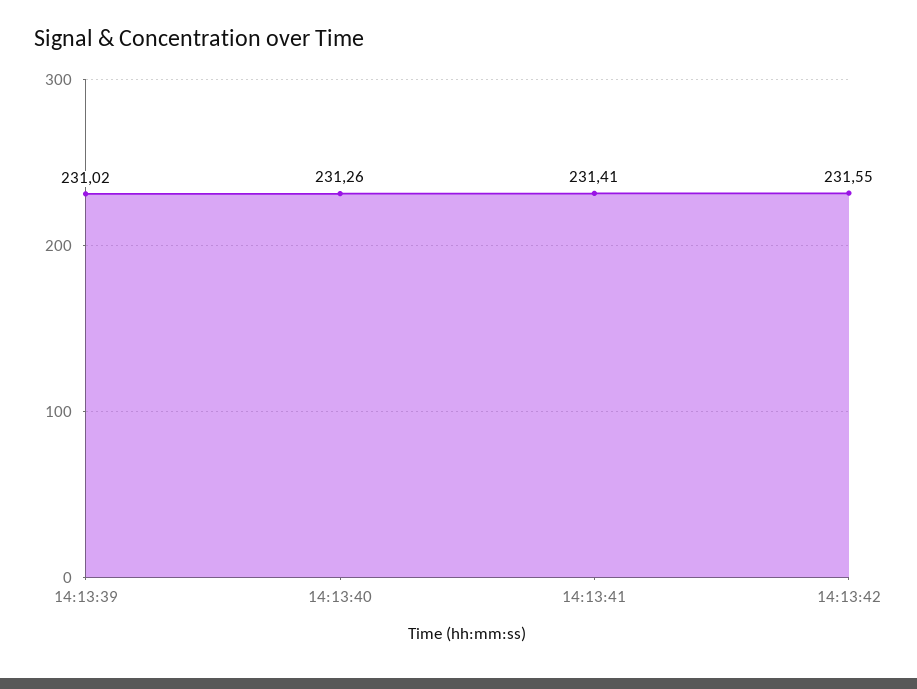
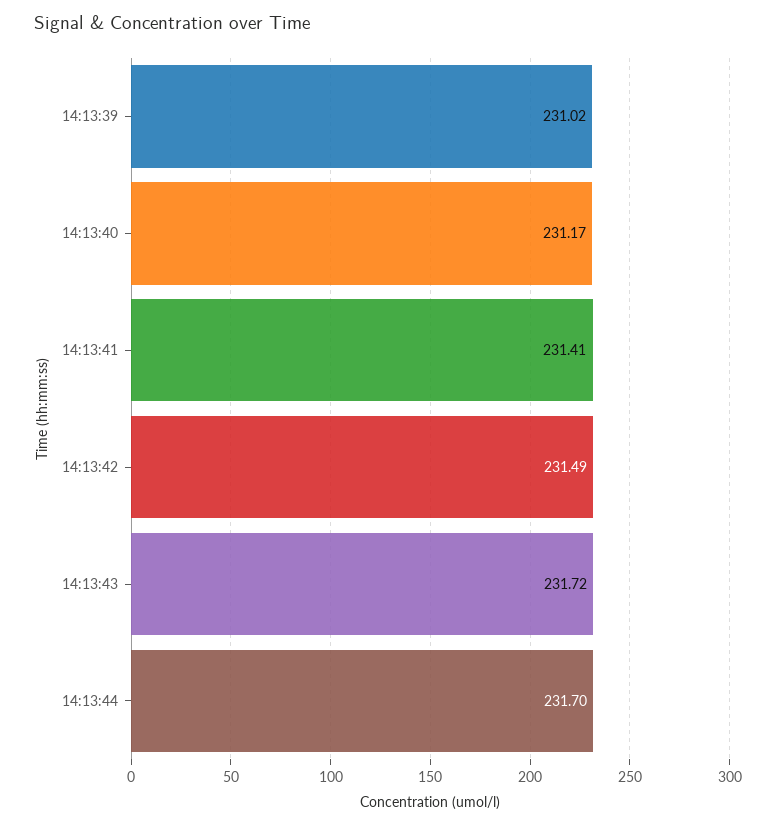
14:13:40: 231.26 -> 231.17
14:13:42: 231.55 -> 231.49
14:13:43: none -> 231.72
14:13:44: none -> 231.7

